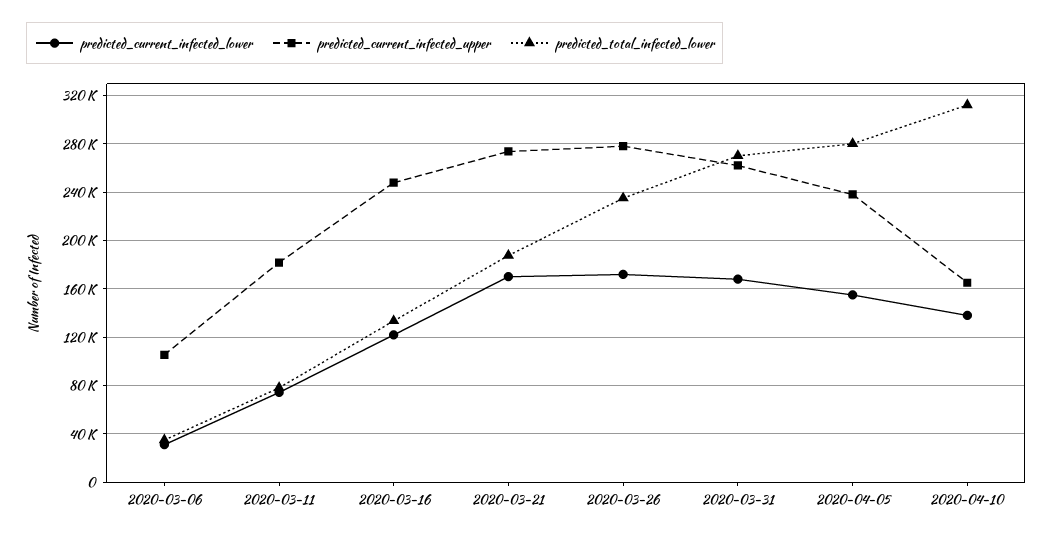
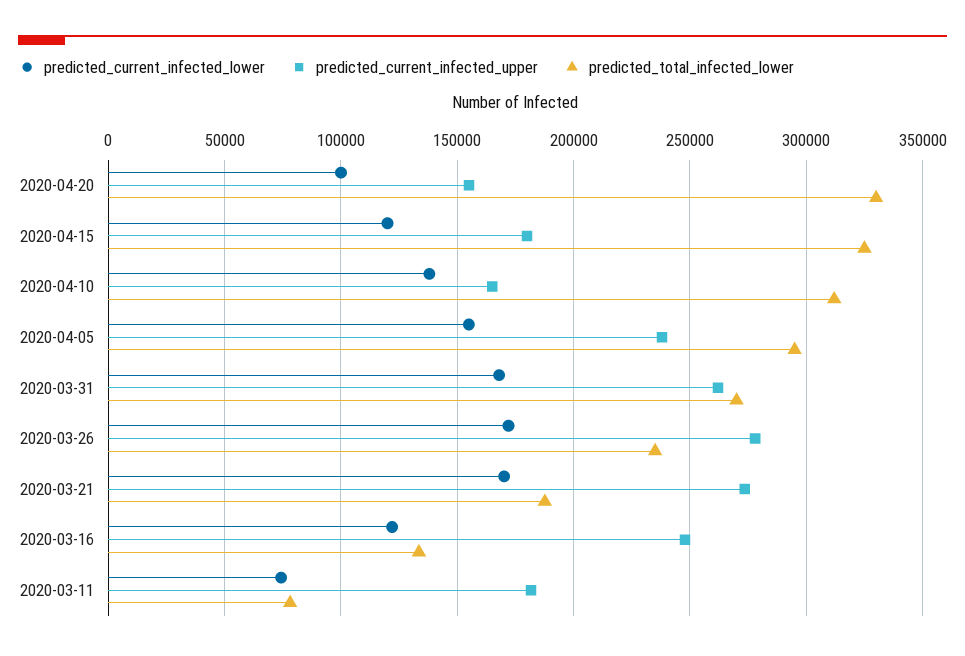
predicted_current_infected_lower, 2020-03-06: 30000 -> none
predicted_current_infected_upper, 2020-03-06: 105000 -> none
predicted_total_infected_lower, 2020-03-06: 35000 -> none
predicted_total_infected_lower, 2020-04-05: 280000 -> 295000
predicted_current_infected_lower, 2020-04-20: none -> 100000
predicted_current_infected_upper, 2020-04-20: none -> 155000
predicted_total_infected_lower, 2020-04-20: none -> 330000
predicted_current_infected_lower, 2020-04-15: none -> 120000
predicted_current_infected_upper, 2020-04-15: none -> 180000
predicted_total_infected_lower, 2020-04-15: none -> 325000

